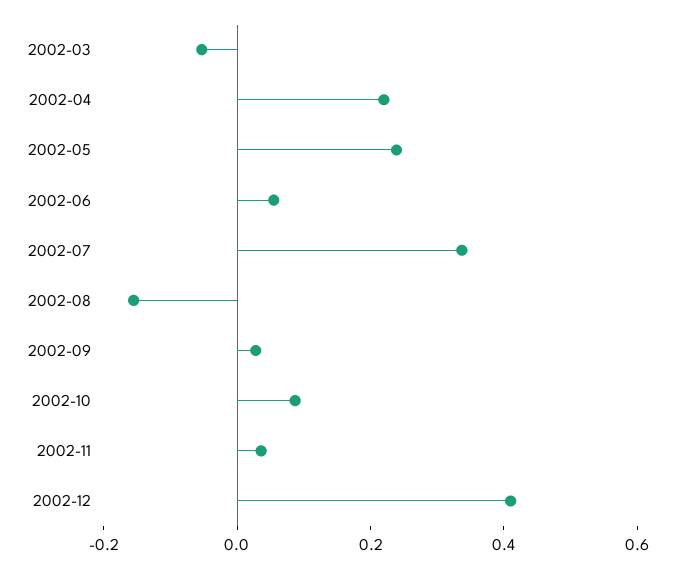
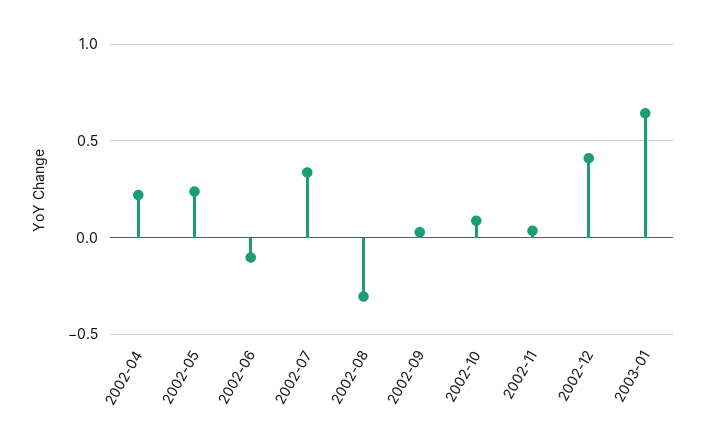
2002-03: -0.05 -> none
2002-06: 0.05 -> -0.1
2002-08: -0.15 -> -0.3
2003-01: none -> 0.65

